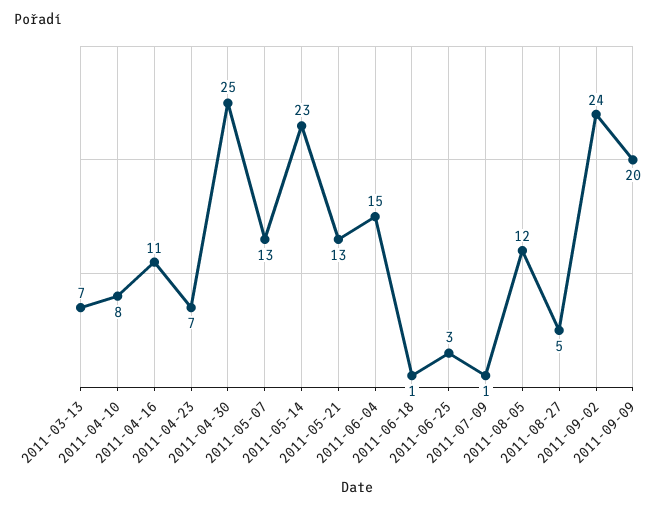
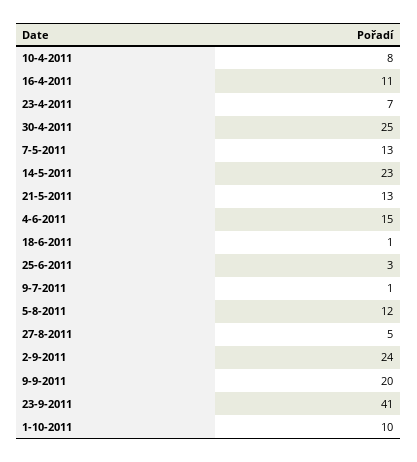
2011-03-13: 7 -> none
23-9-2011: none -> 41
1-10-2011: none -> 10

